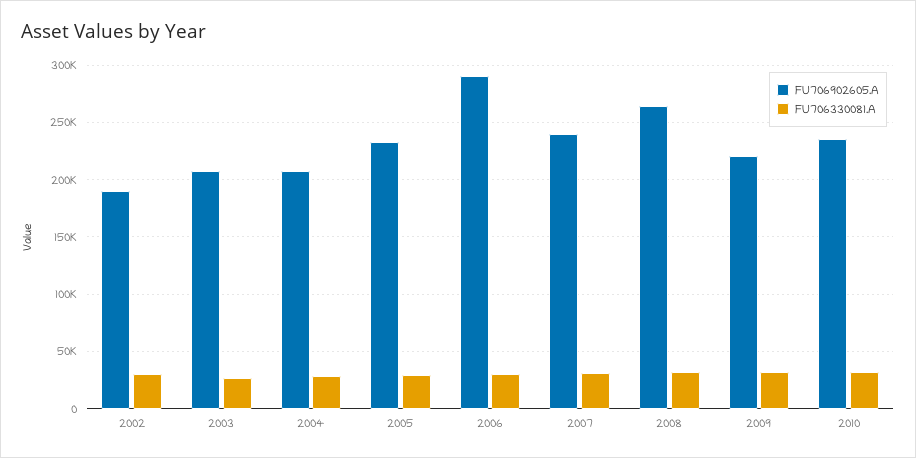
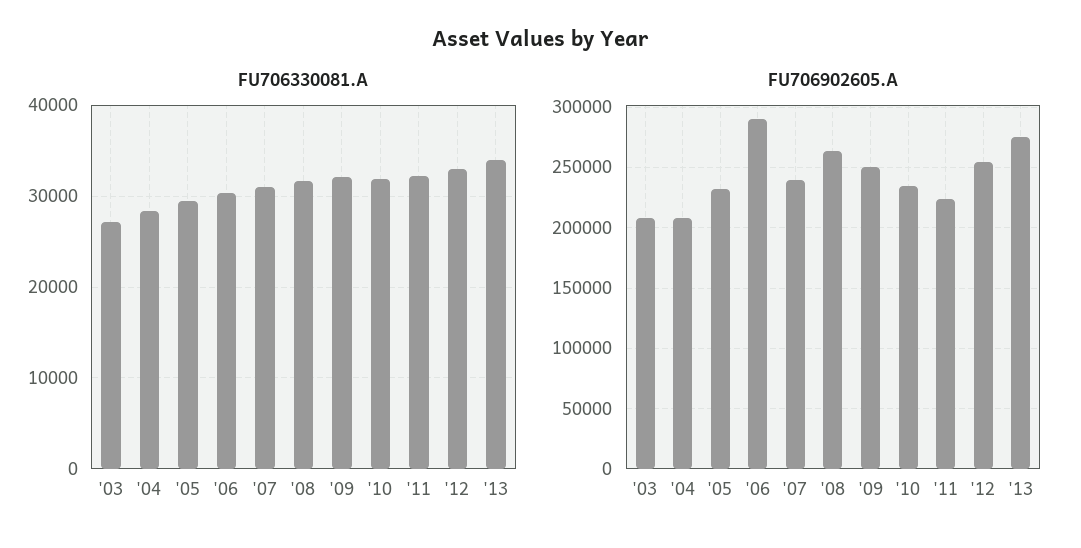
FU706902605.A, 2002: 190000 -> none
FU706330081.A, 2002: 30000 -> none
FU706902605.A, 2009: 220000 -> 250000
FU706330081.A, '11: none -> 32000
FU706330081.A, '12: none -> 33000
FU706330081.A, '13: none -> 34000
FU706902605.A, '11: none -> 225000
FU706902605.A, '12: none -> 255000
FU706902605.A, '13: none -> 275000

